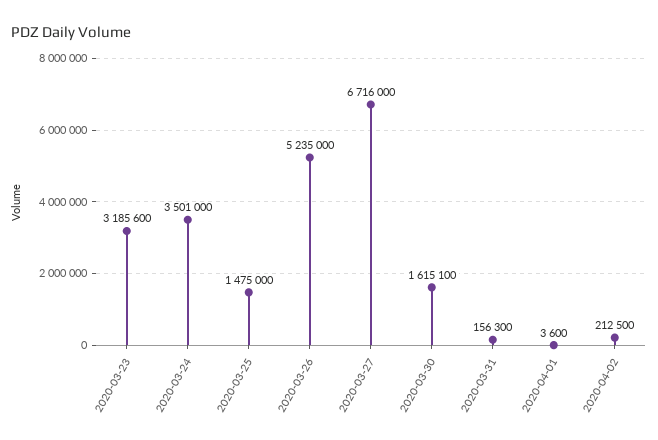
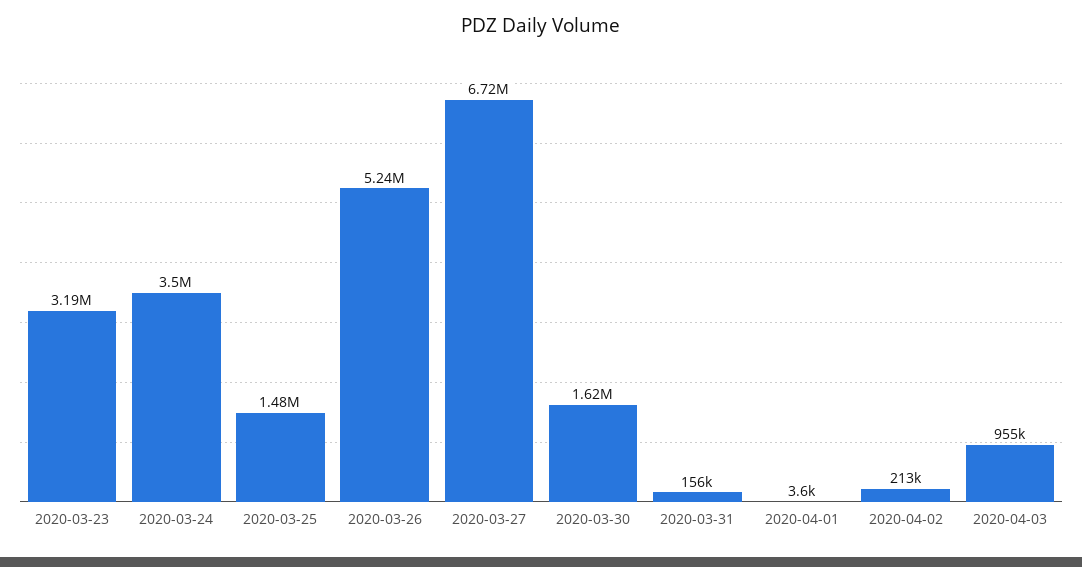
2020-04-03: none -> 955000

